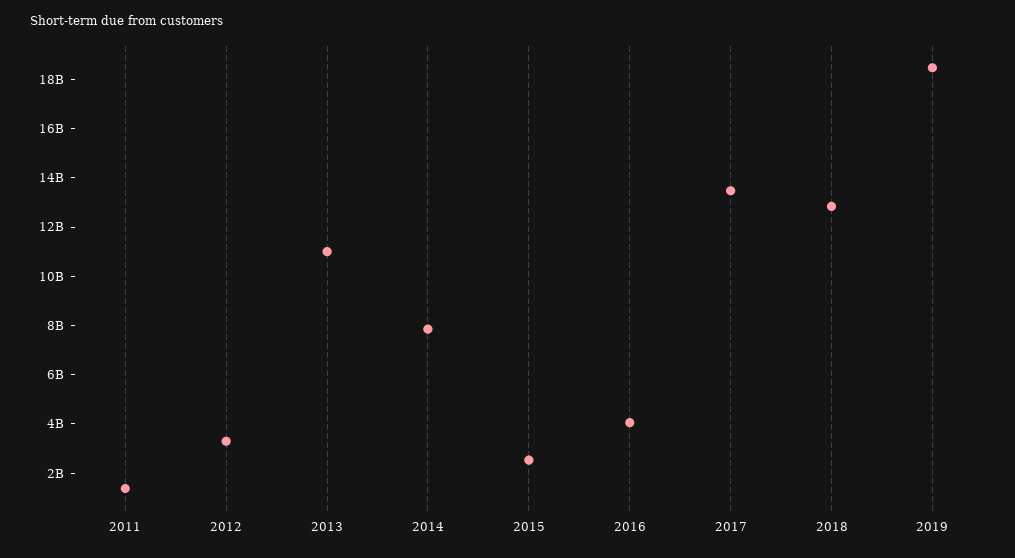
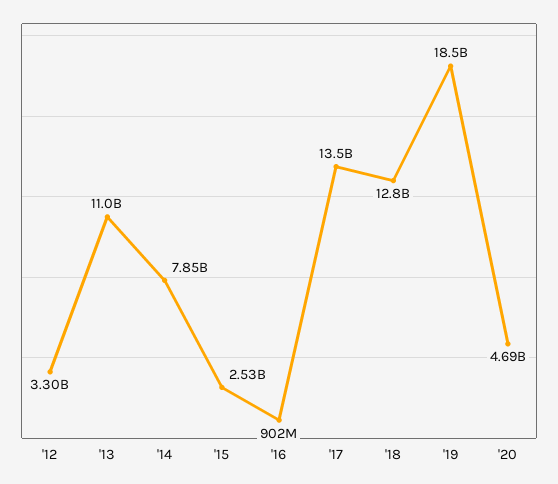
2011: 1500000000 -> none
2016: 4000000000 -> 902000000
'20: none -> 4690000000

